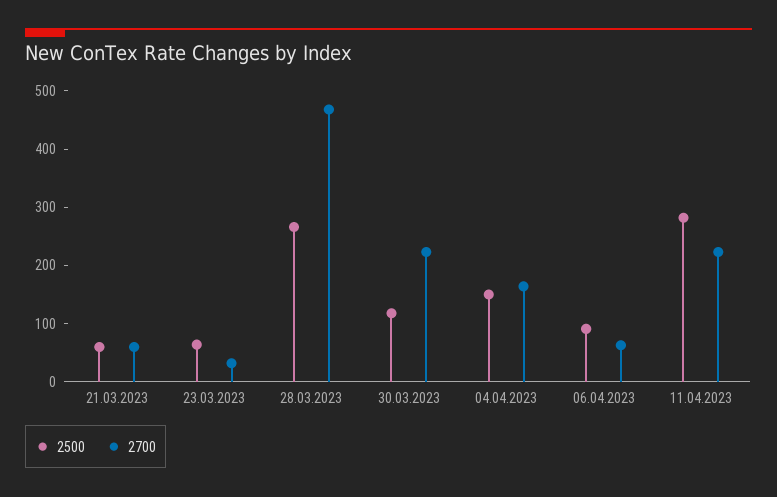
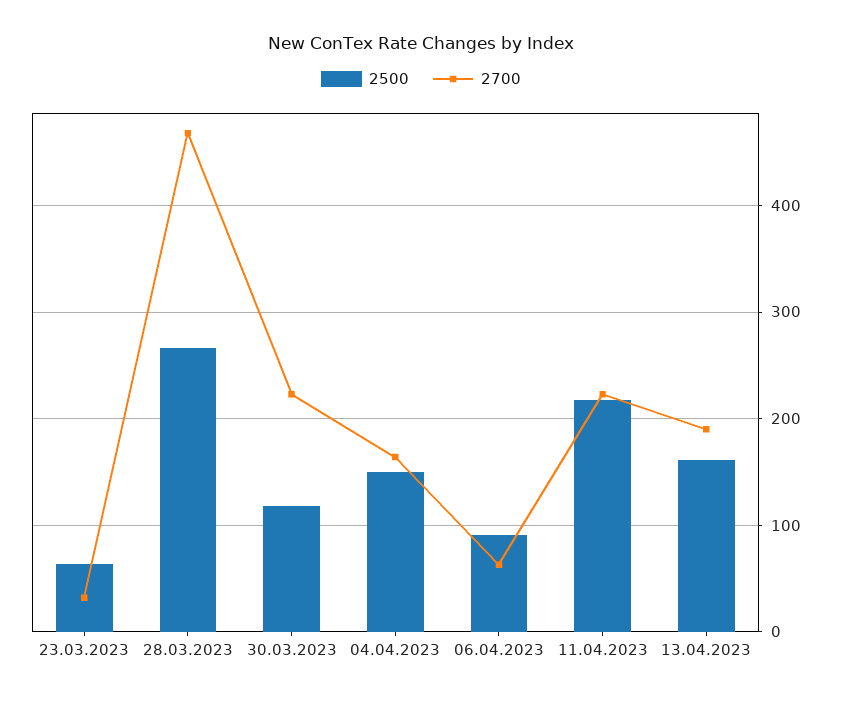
2500, 21.03.2023: 60 -> none
2700, 21.03.2023: 60 -> none
2500, 11.04.2023: 280 -> 220
2500, 13.04.2023: none -> 160
2700, 13.04.2023: none -> 190

